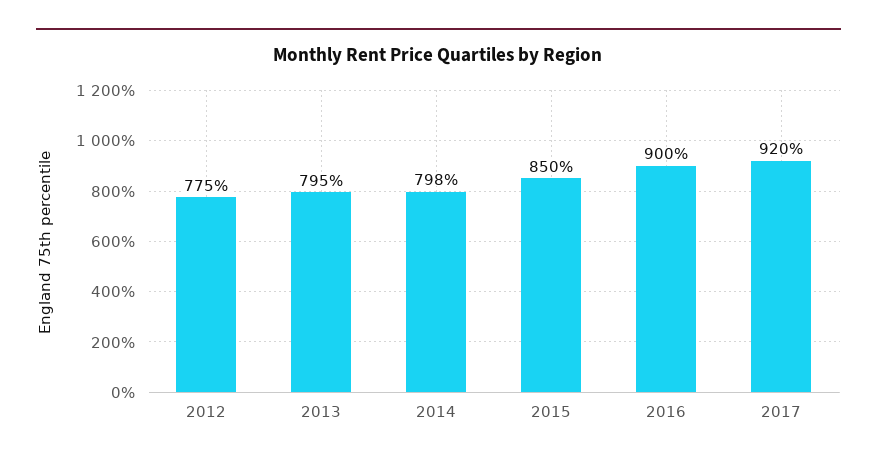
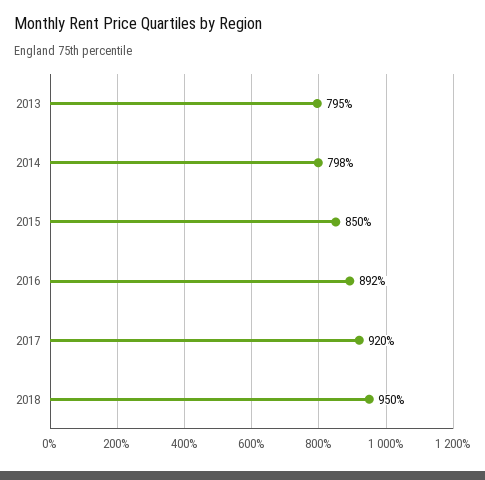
2012: 775 -> none
2016: 900 -> 892
2018: none -> 950

